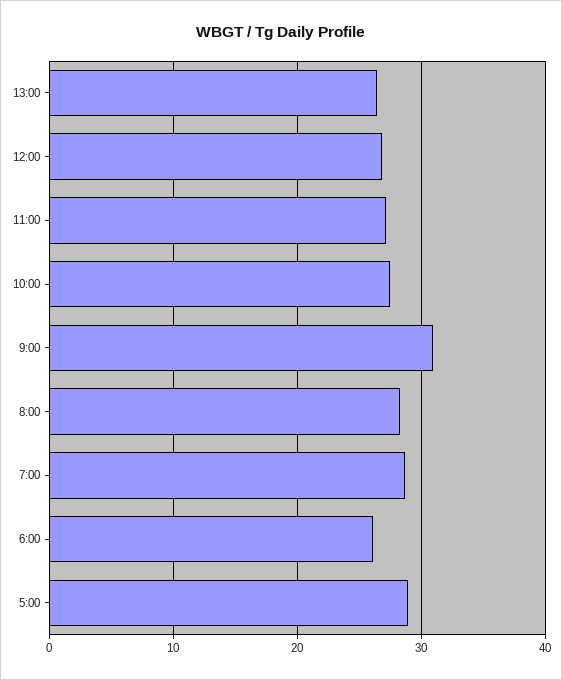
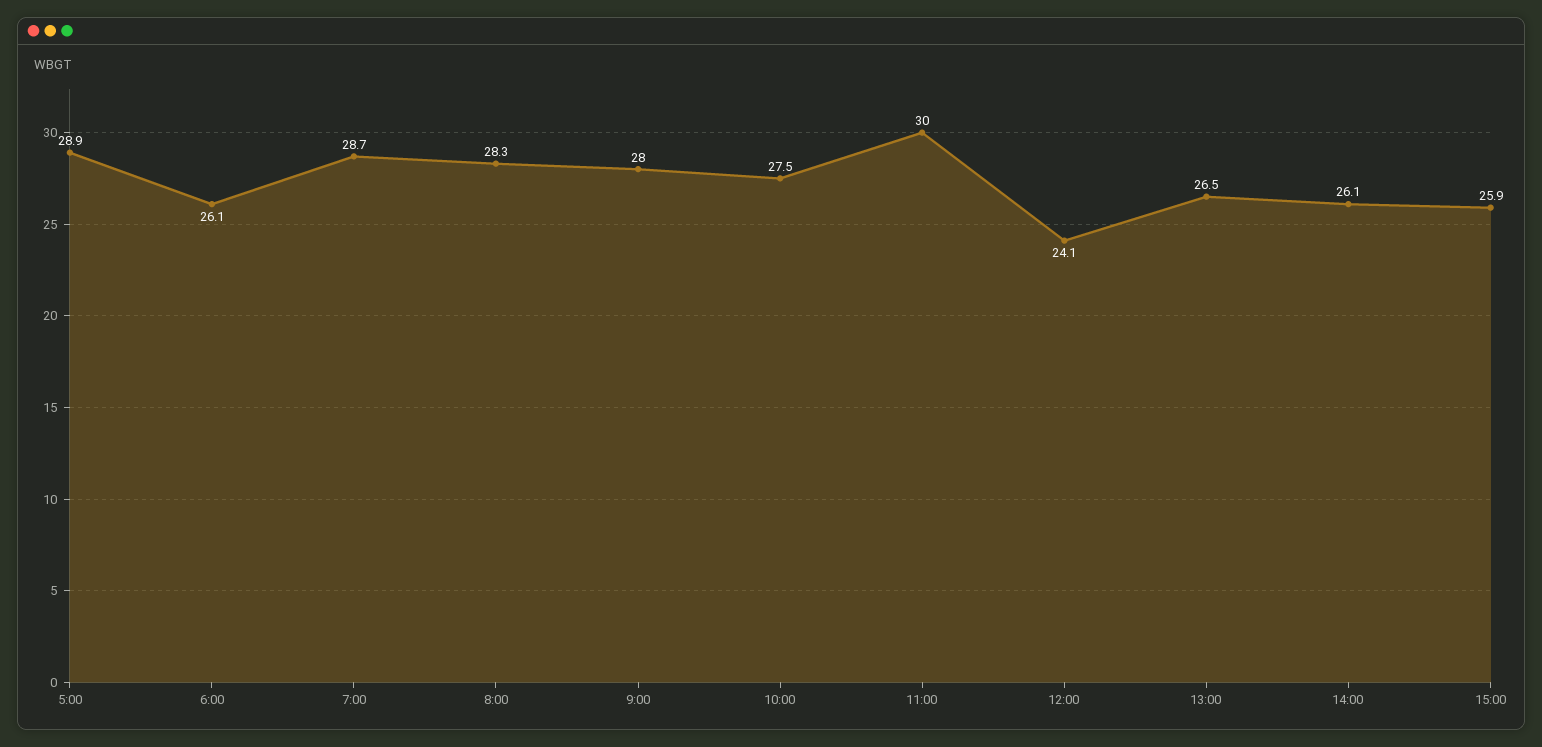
12:00: 27 -> 24.1
11:00: 27 -> 30
9:00: 31 -> 28
14:00: none -> 26.1
15:00: none -> 25.9

